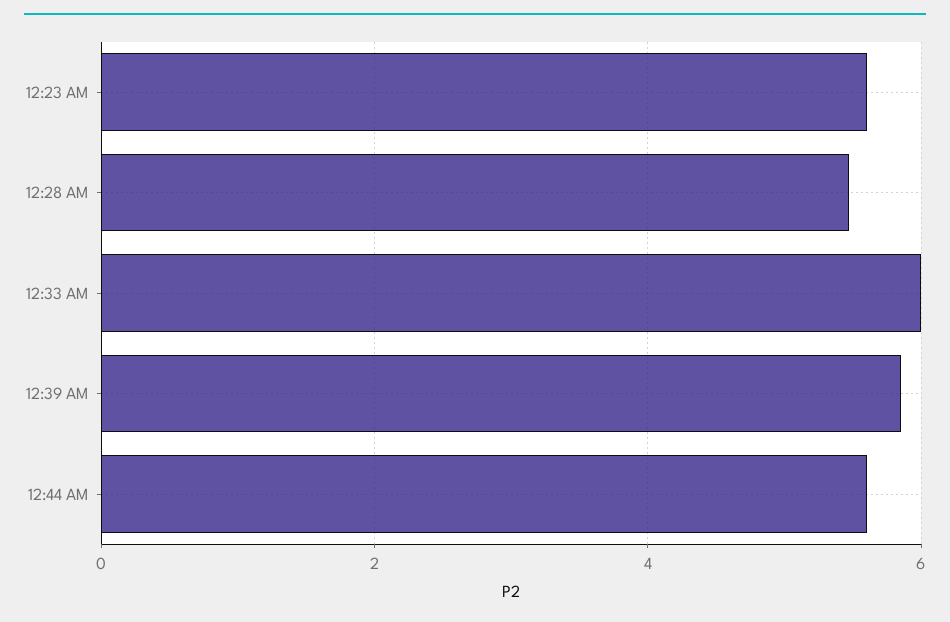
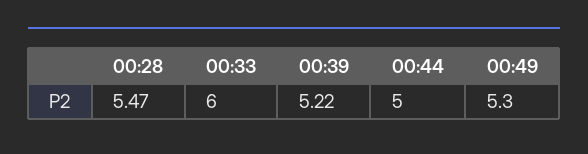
12:23 AM: 5.6 -> none
12:39 AM: 5.8 -> 5.22
12:44 AM: 5.6 -> 5
00:49: none -> 5.3

